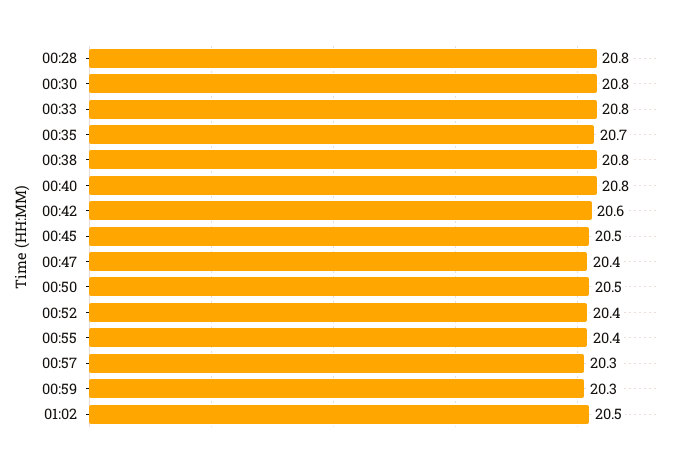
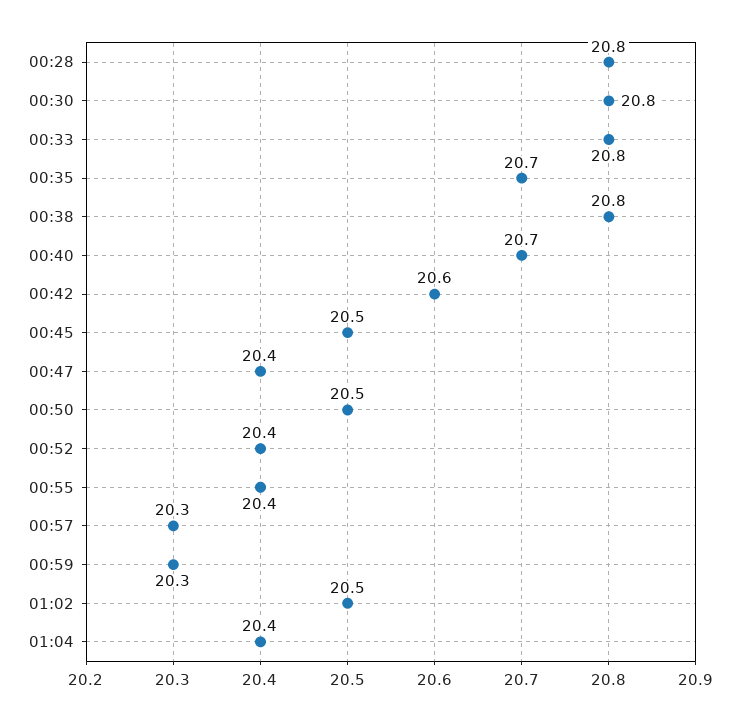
00:40: 20.8 -> 20.7
01:04: none -> 20.4

